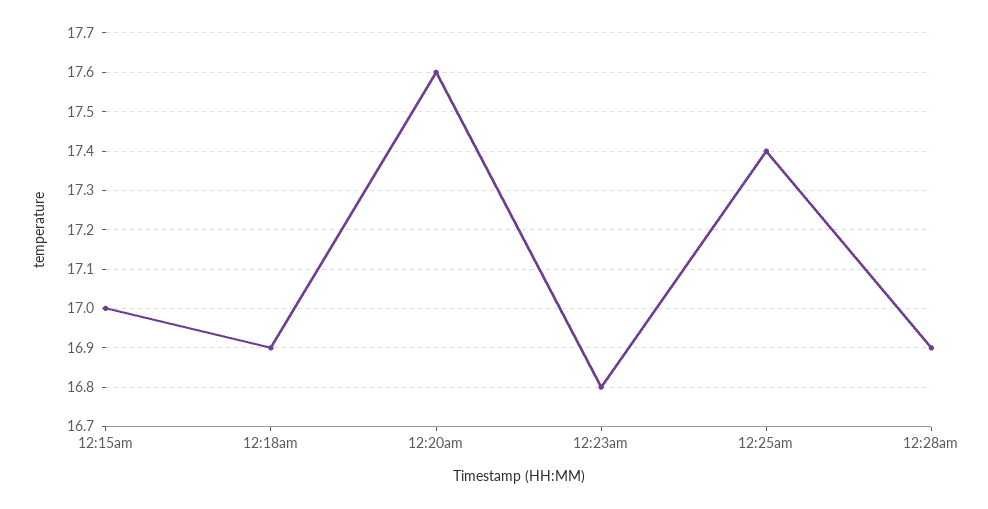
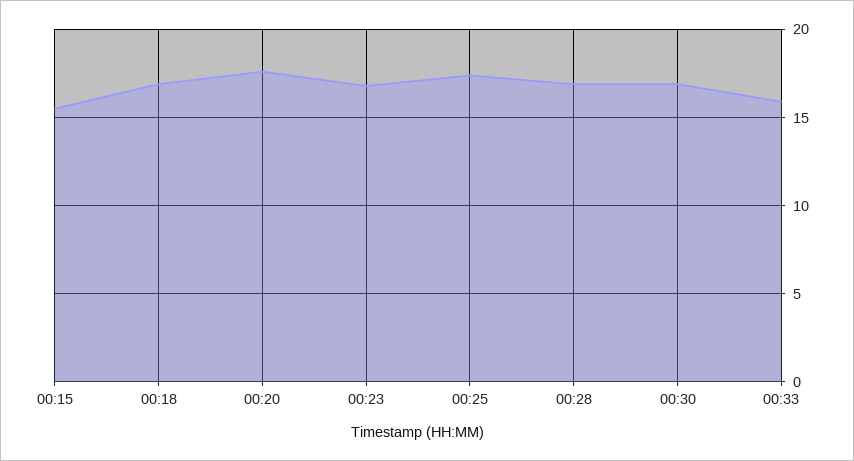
12:15am: 17 -> 15.5
00:30: none -> 17
00:33: none -> 16

